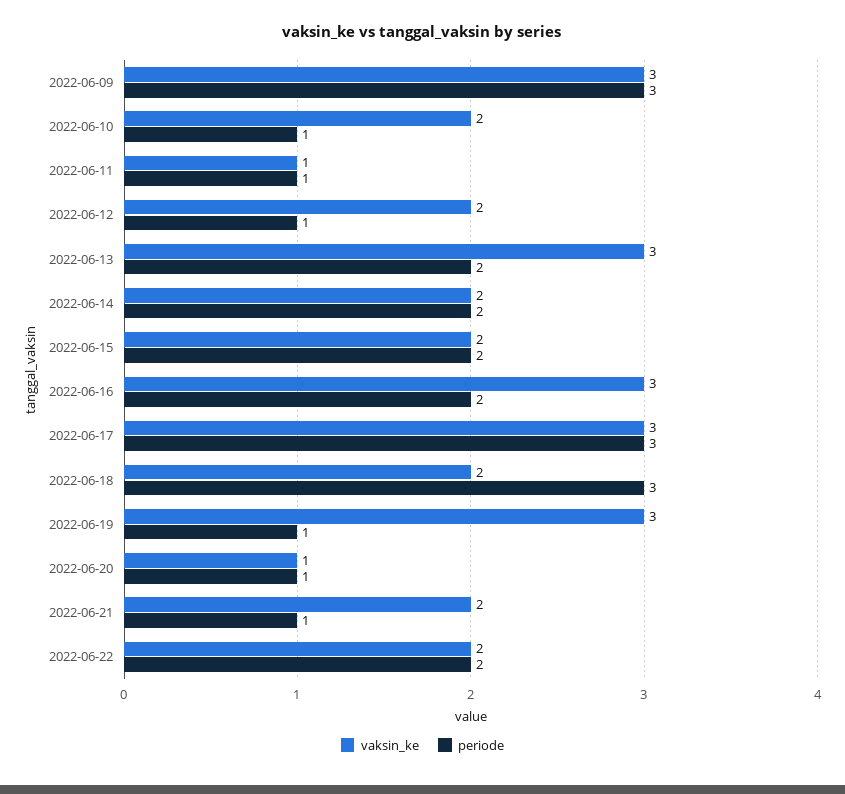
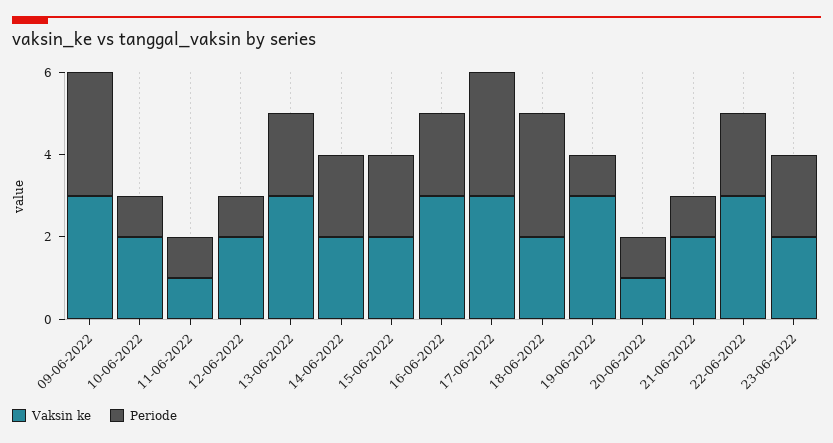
vaksin_ke, 2022-06-22: 2 -> 3
vaksin_ke, 23-06-2022: none -> 2
periode, 23-06-2022: none -> 2

